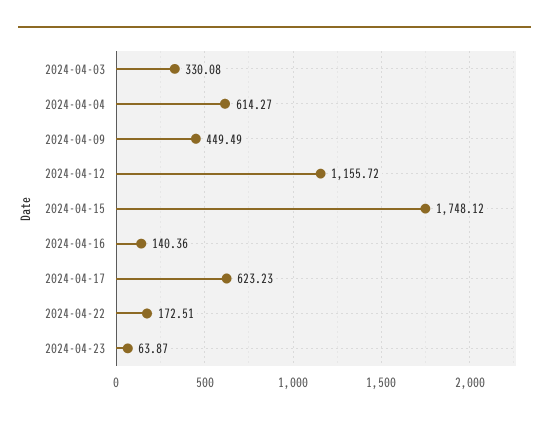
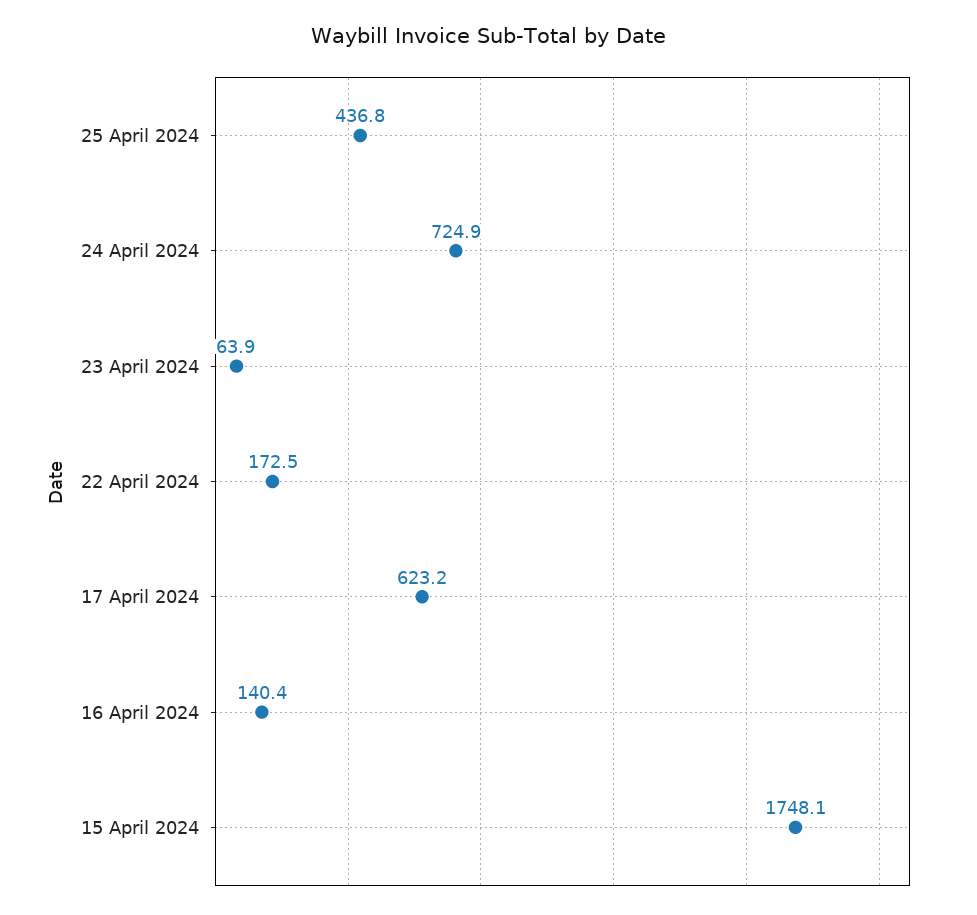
2024-04-03: 330.08 -> none
2024-04-04: 614.27 -> none
2024-04-09: 449.49 -> none
2024-04-12: 1155.72 -> none
25 April 2024: none -> 436.8
24 April 2024: none -> 724.9

